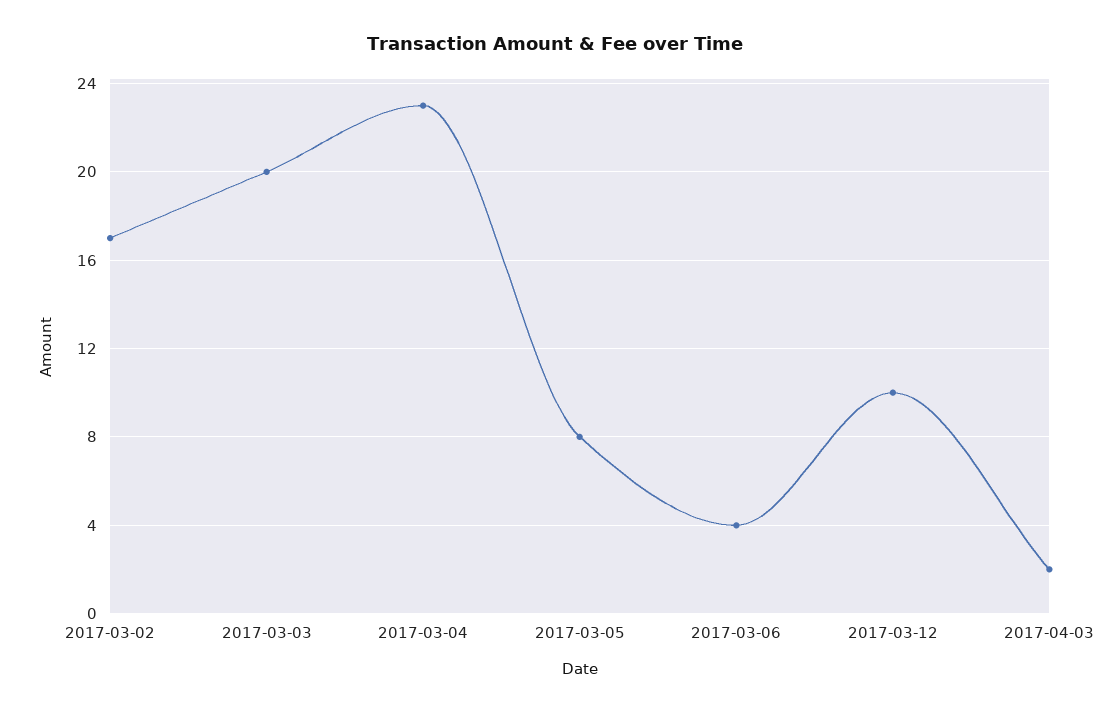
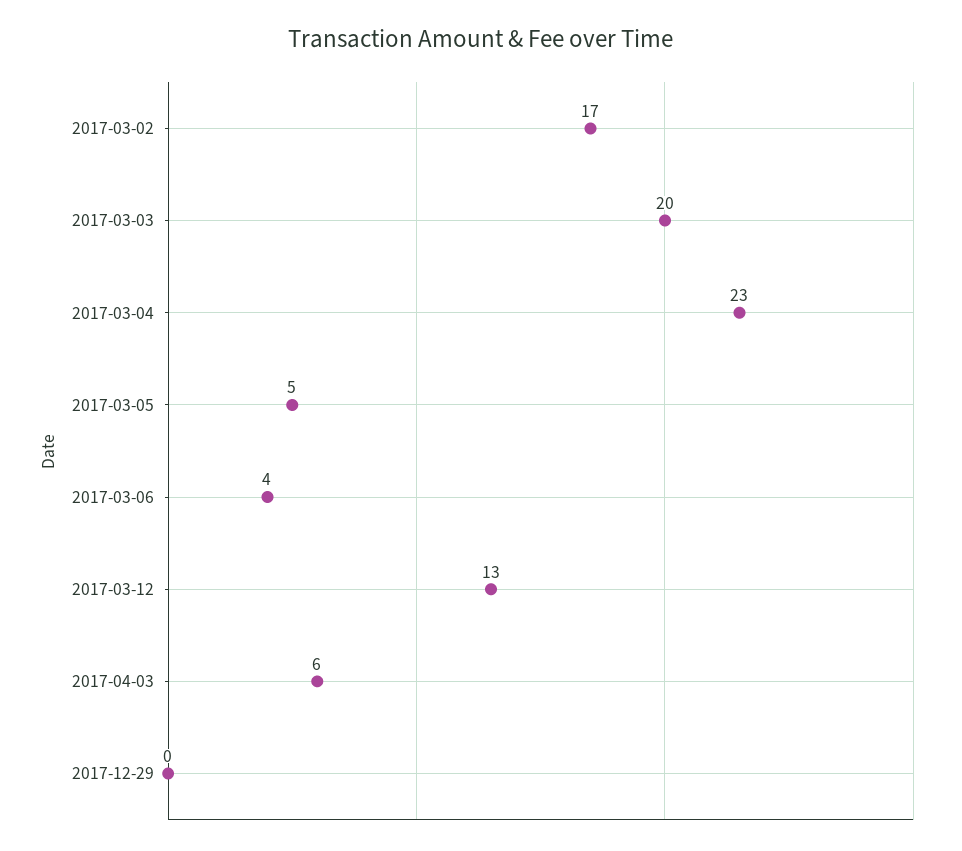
2017-03-05: 8 -> 5
2017-03-12: 10 -> 13
2017-04-03: 2 -> 6
2017-12-29: none -> 0

